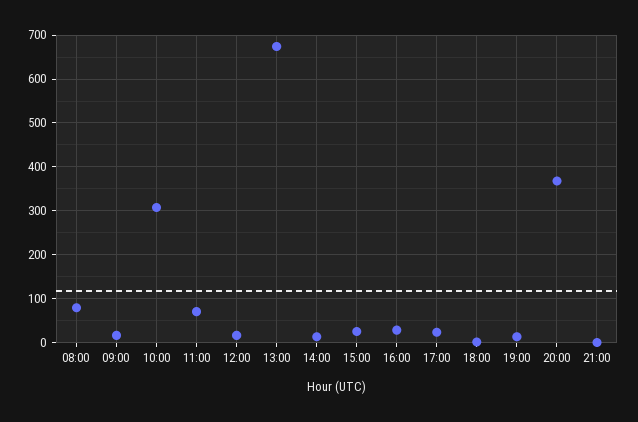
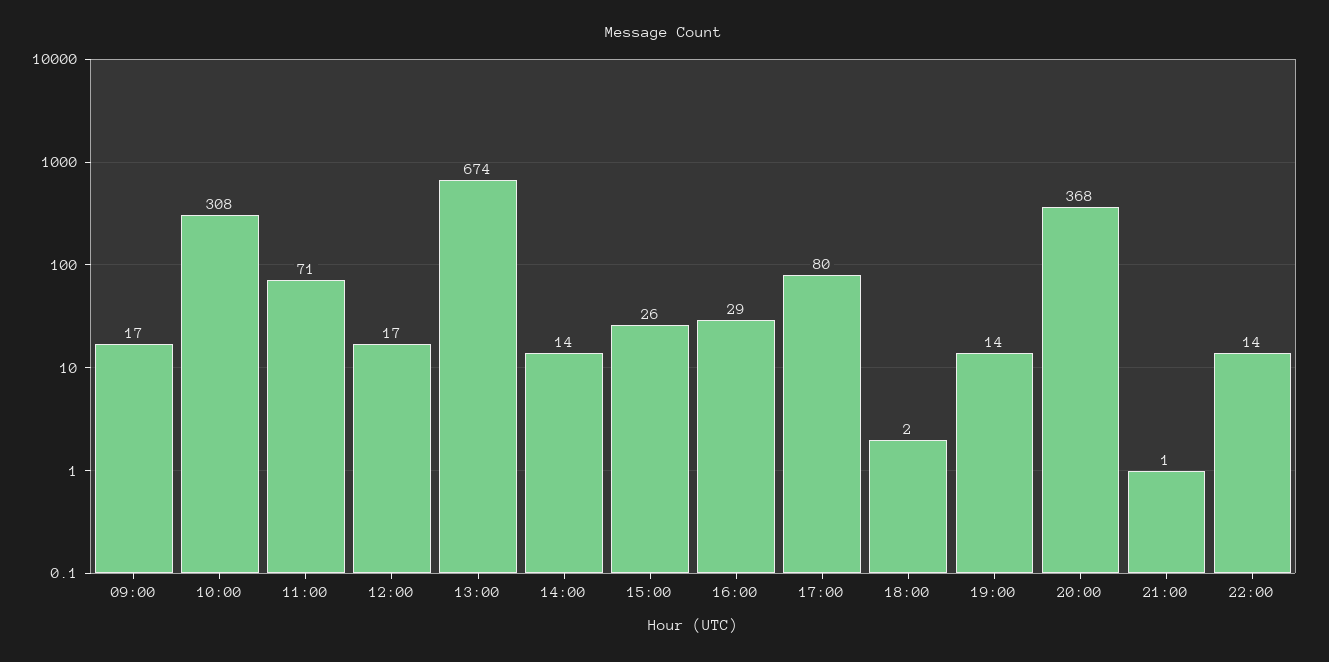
08:00: 80 -> none
17:00: 20 -> 80
22:00: none -> 14

